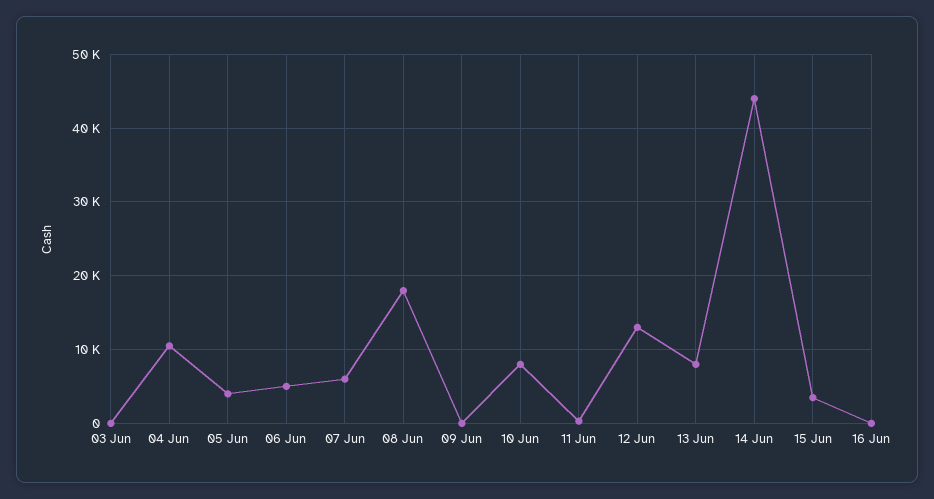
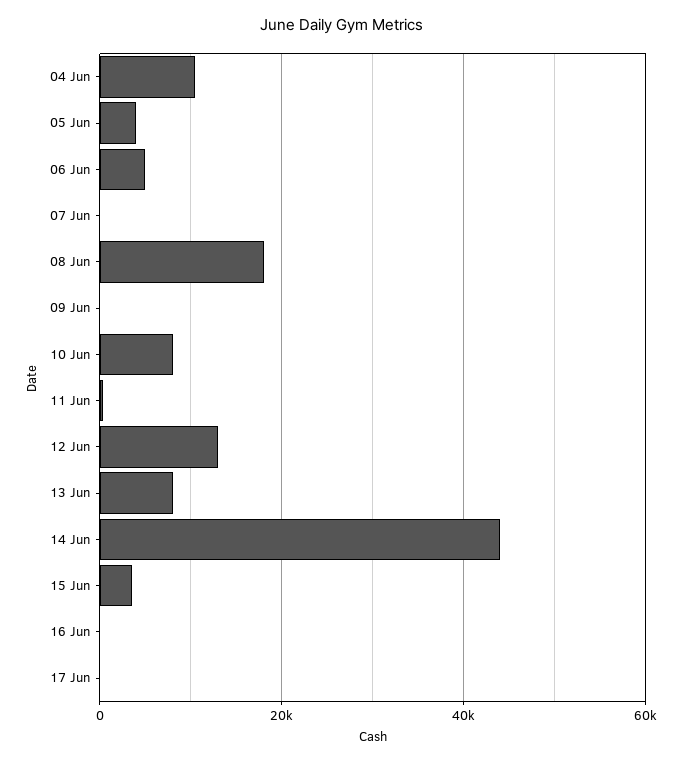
03 Jun: 0 -> none
07 Jun: 6000 -> 0
17 Jun: none -> 0

